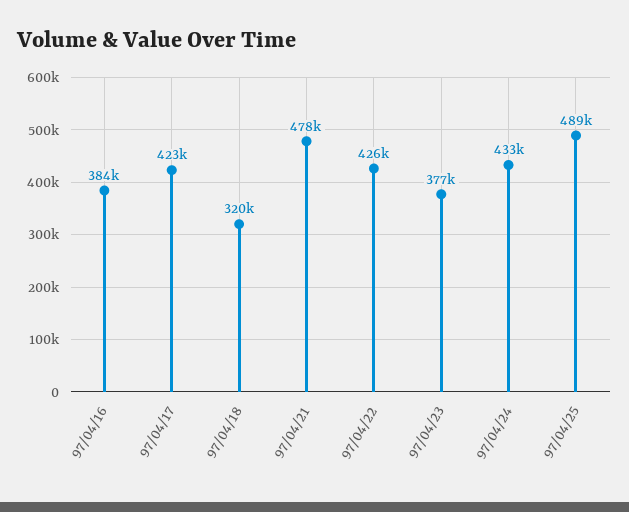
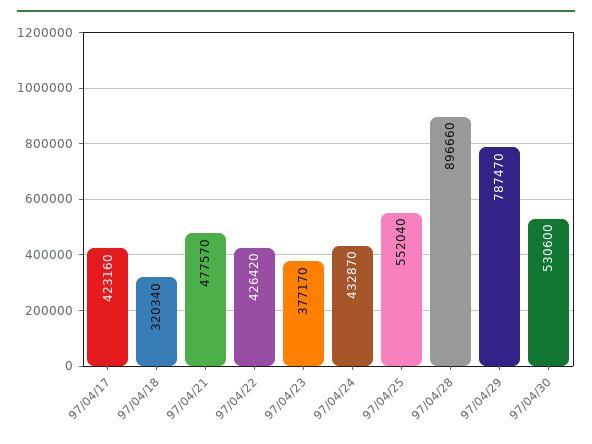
97/04/16: 384000 -> none
97/04/25: 489000 -> 552040
97/04/28: none -> 896660
97/04/29: none -> 787470
97/04/30: none -> 530600

